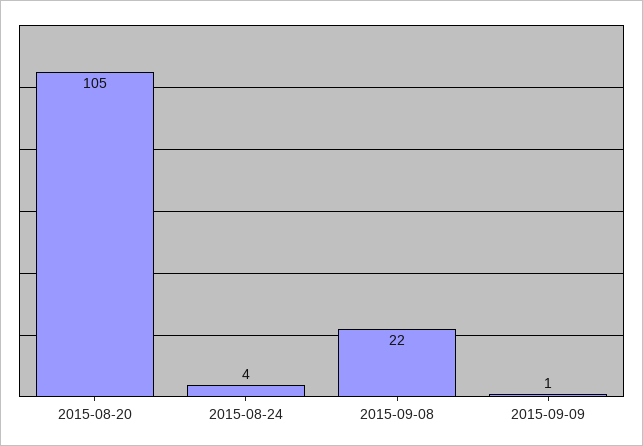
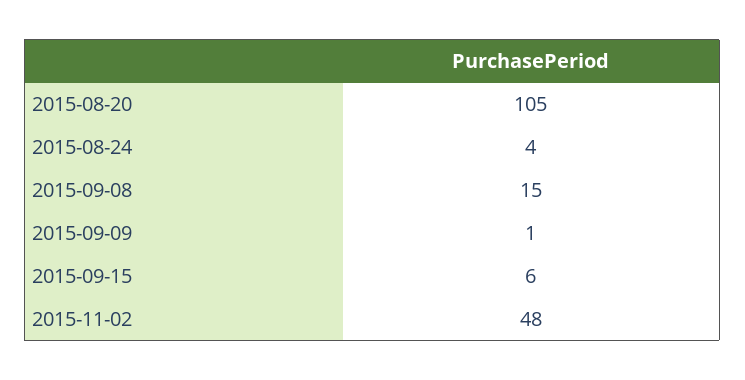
2015-09-08: 22 -> 15
2015-09-15: none -> 6
2015-11-02: none -> 48

